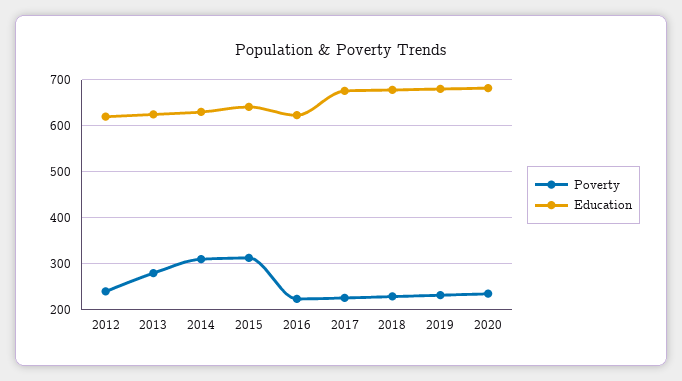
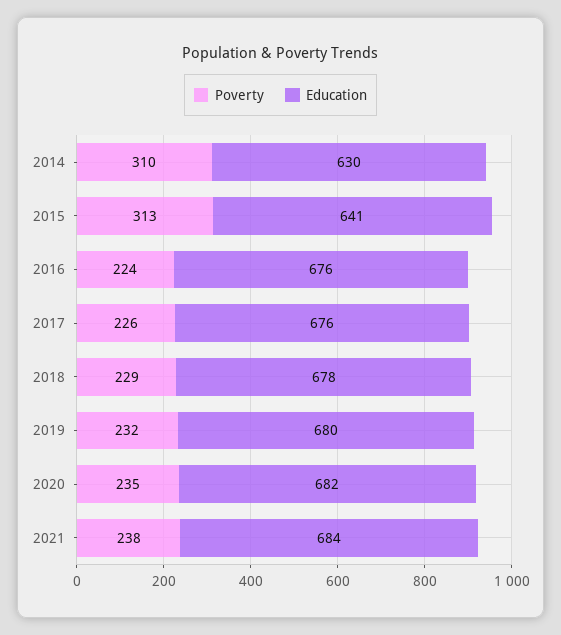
Poverty, 2012: 240 -> none
Education, 2012: 620 -> none
Poverty, 2013: 280 -> none
Education, 2013: 620 -> none
Education, 2016: 620 -> 676
Poverty, 2021: none -> 238
Education, 2021: none -> 684

